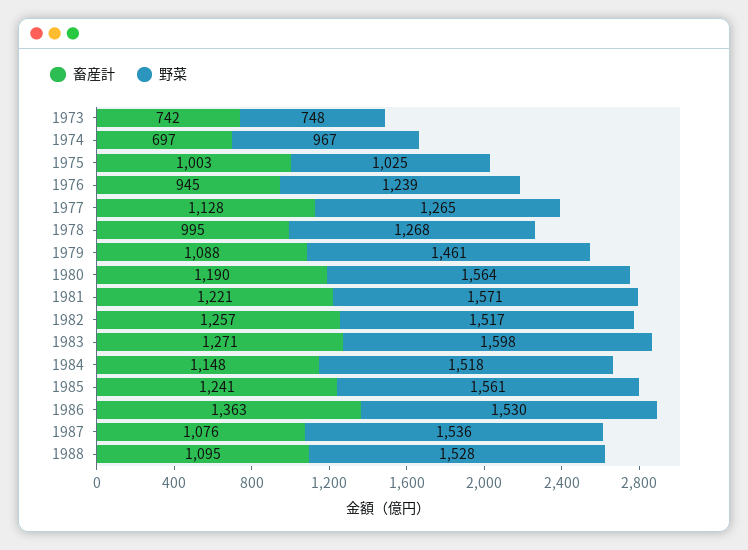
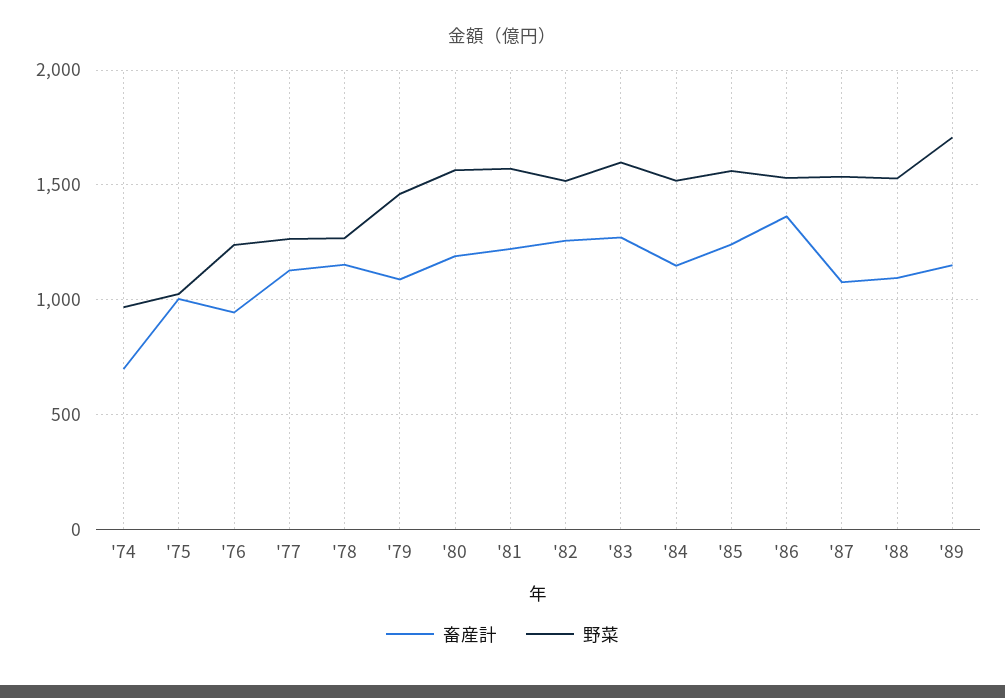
畜産計, 1973: 742 -> none
野菜, 1973: 748 -> none
畜産計, 1978: 995 -> 1150
畜産計, '89: none -> 1150
野菜, '89: none -> 1700

